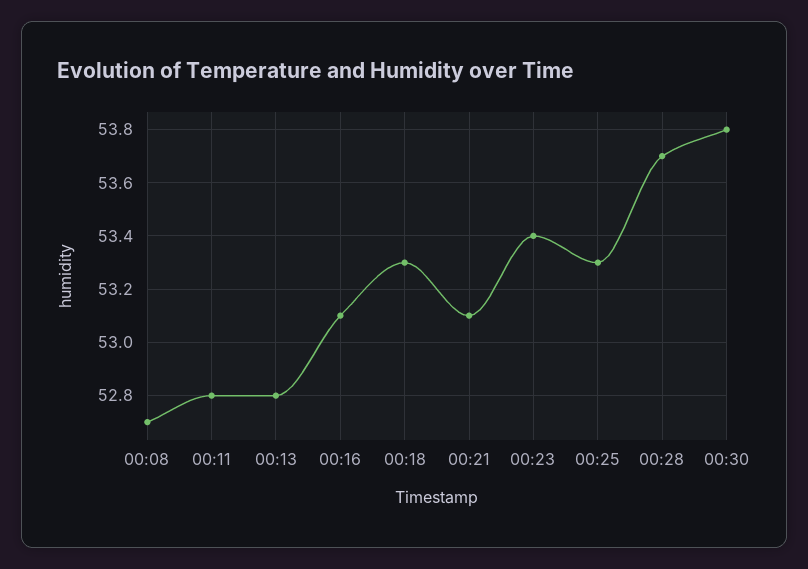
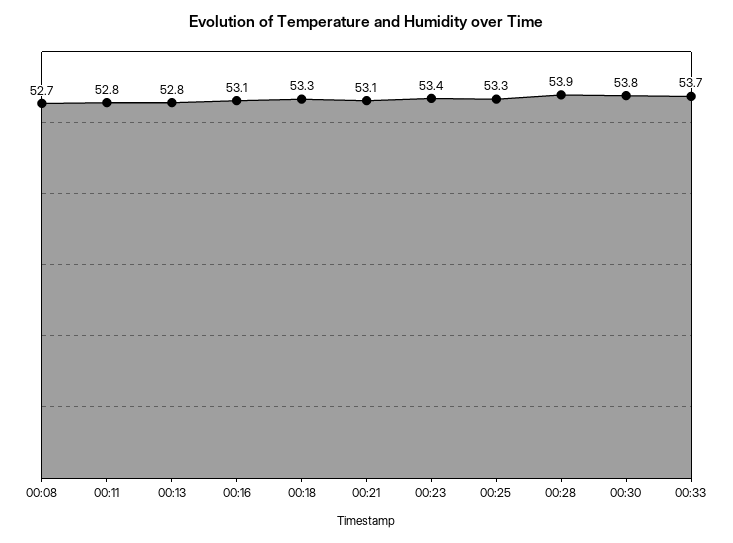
00:28: 53.7 -> 53.9
00:33: none -> 53.7

